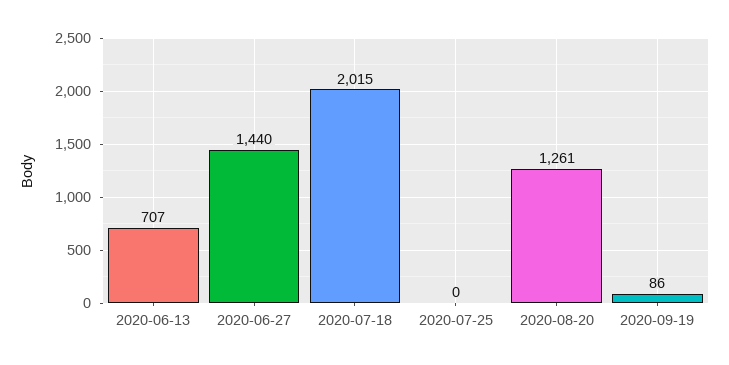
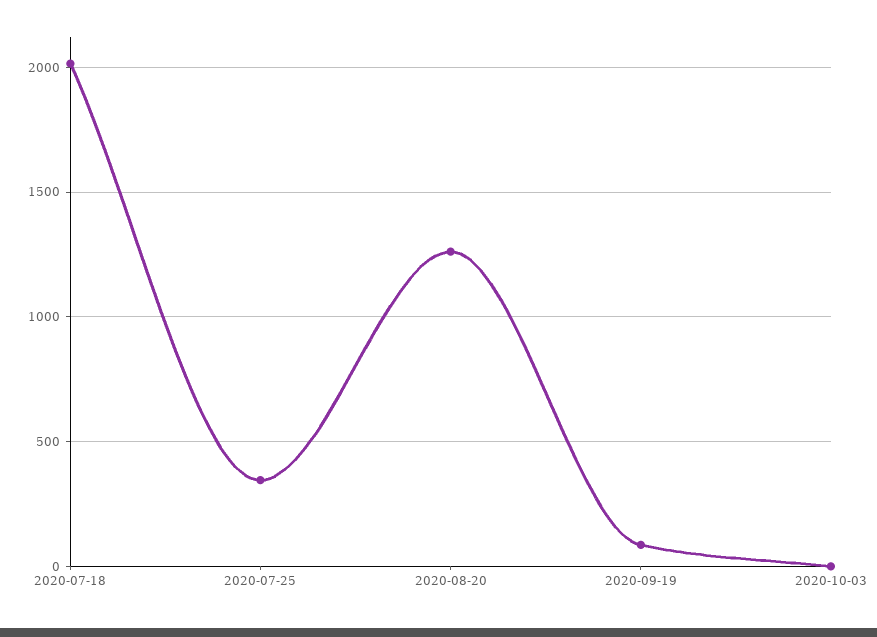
2020-06-13: 707 -> none
2020-06-27: 1440 -> none
2020-07-25: 0 -> 350
2020-10-03: none -> 0

